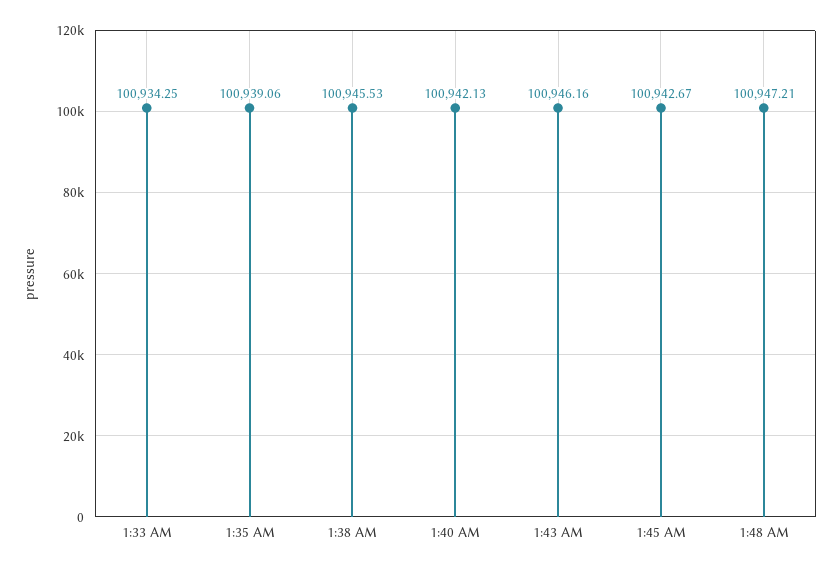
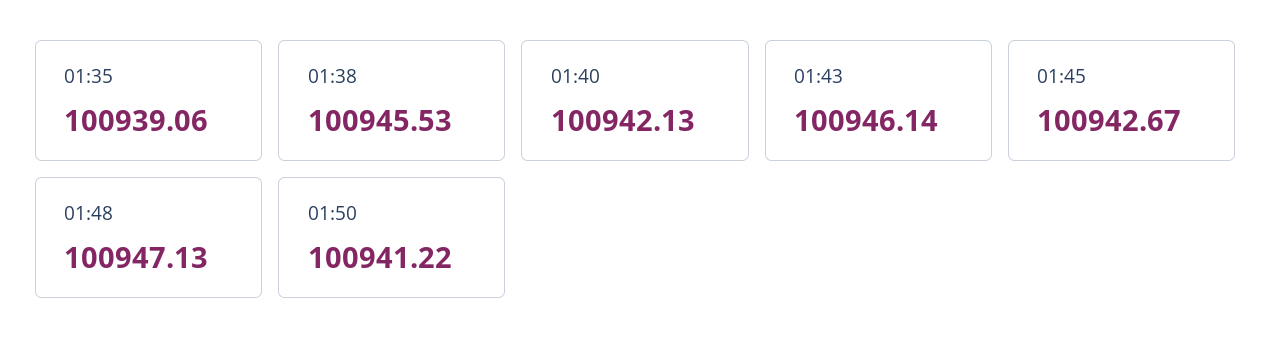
1:33 AM: 100934.25 -> none
1:43 AM: 100946.16 -> 100946.14
1:48 AM: 100947.21 -> 100947.13
01:50: none -> 100941.22

